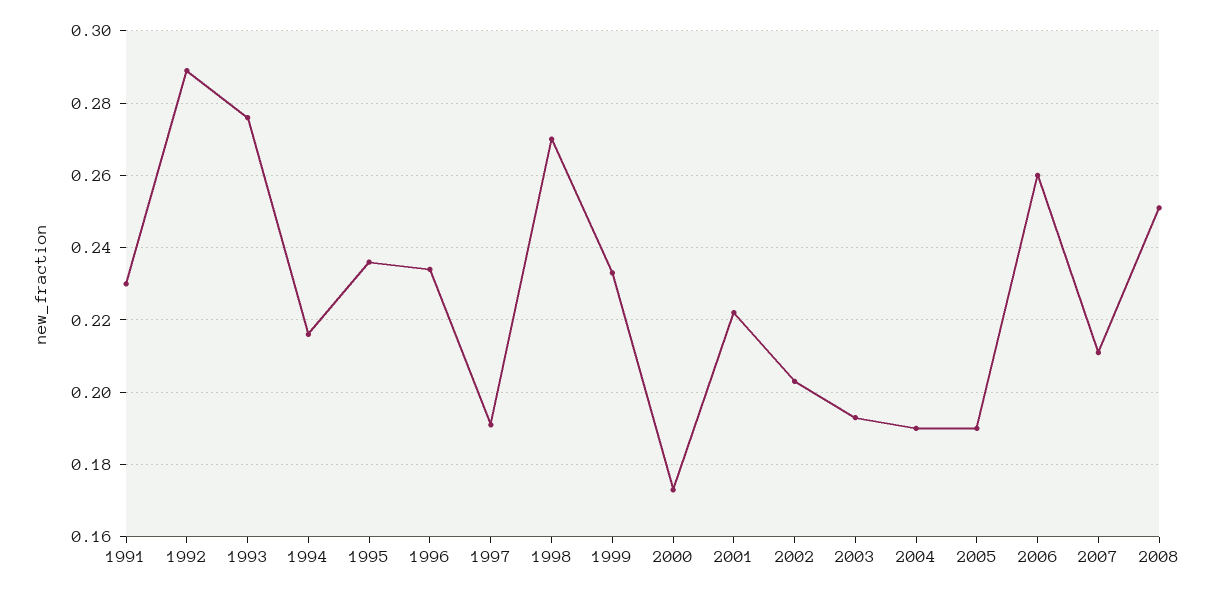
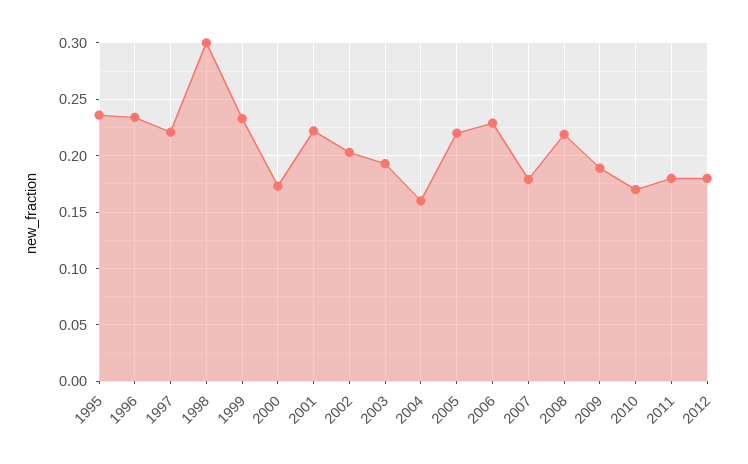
1991: 0.23 -> none
1992: 0.29 -> none
1993: 0.275 -> none
1994: 0.215 -> none
1997: 0.19 -> 0.22
1998: 0.27 -> 0.3
2004: 0.19 -> 0.16
2005: 0.19 -> 0.22
2006: 0.26 -> 0.23
2007: 0.21 -> 0.18
2008: 0.25 -> 0.22
2009: none -> 0.19
2010: none -> 0.17
2011: none -> 0.18
2012: none -> 0.18

